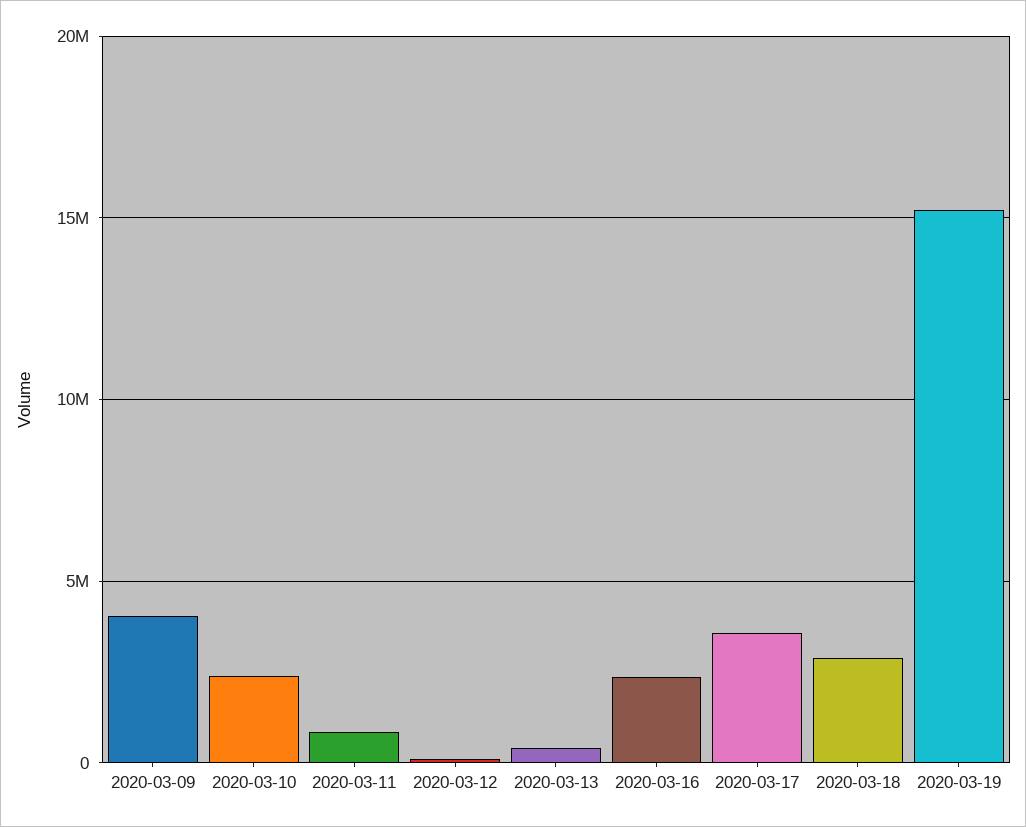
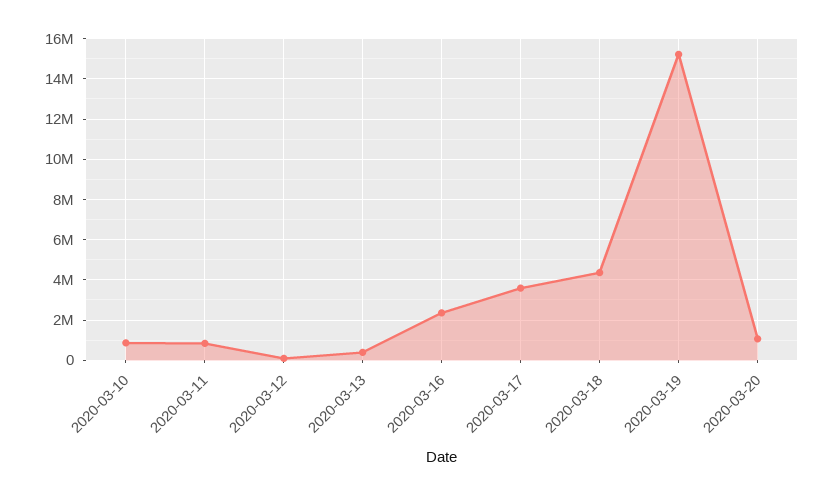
2020-03-09: 4000000 -> none
2020-03-10: 2500000 -> 1000000
2020-03-18: 3000000 -> 4500000
2020-03-20: none -> 1000000

